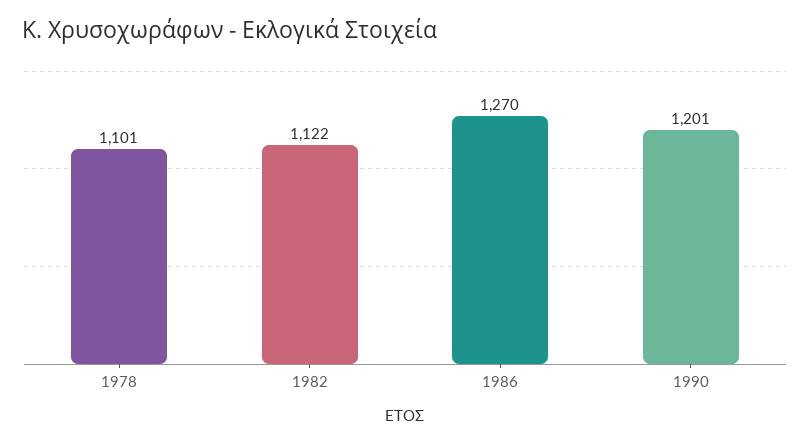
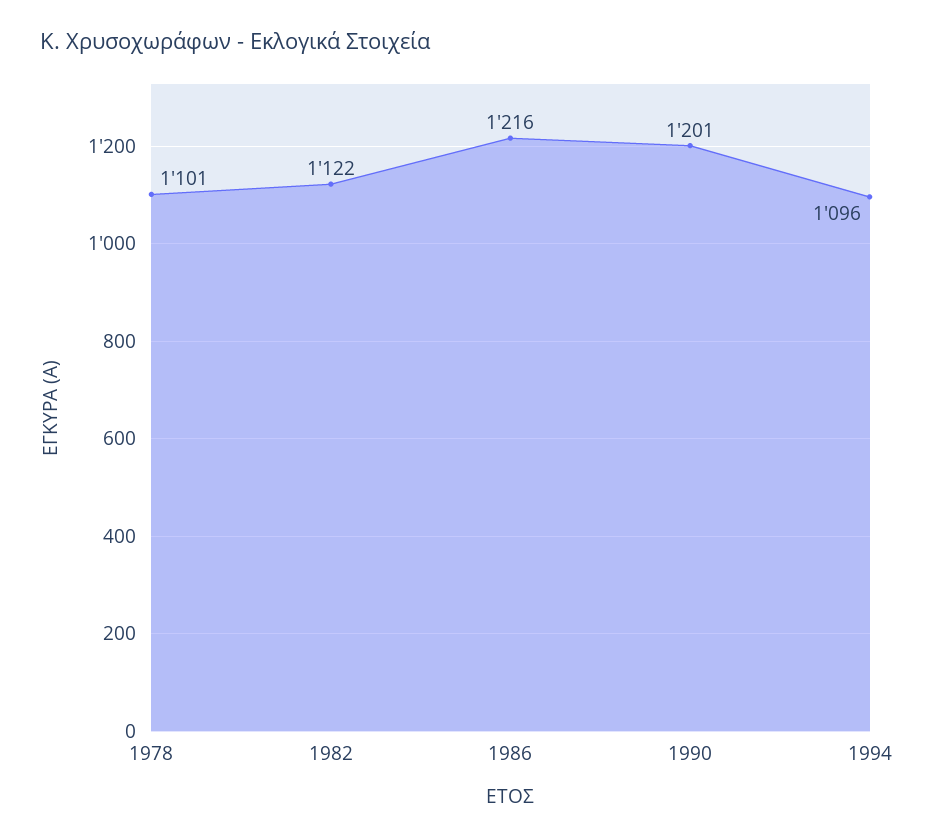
1986: 1270 -> 1216
1994: none -> 1096

